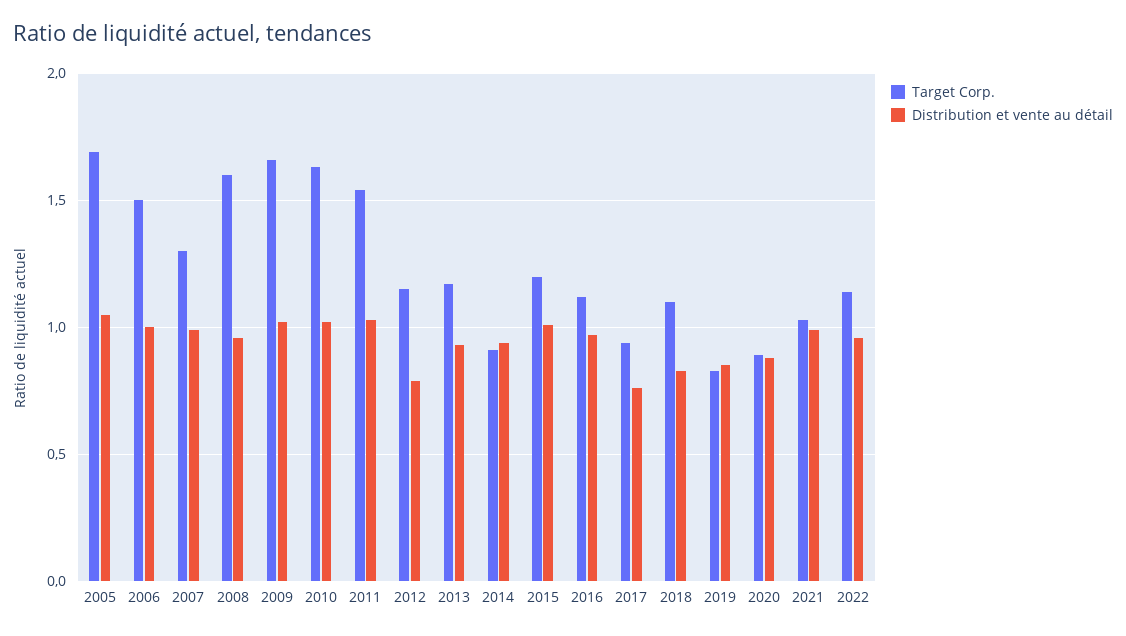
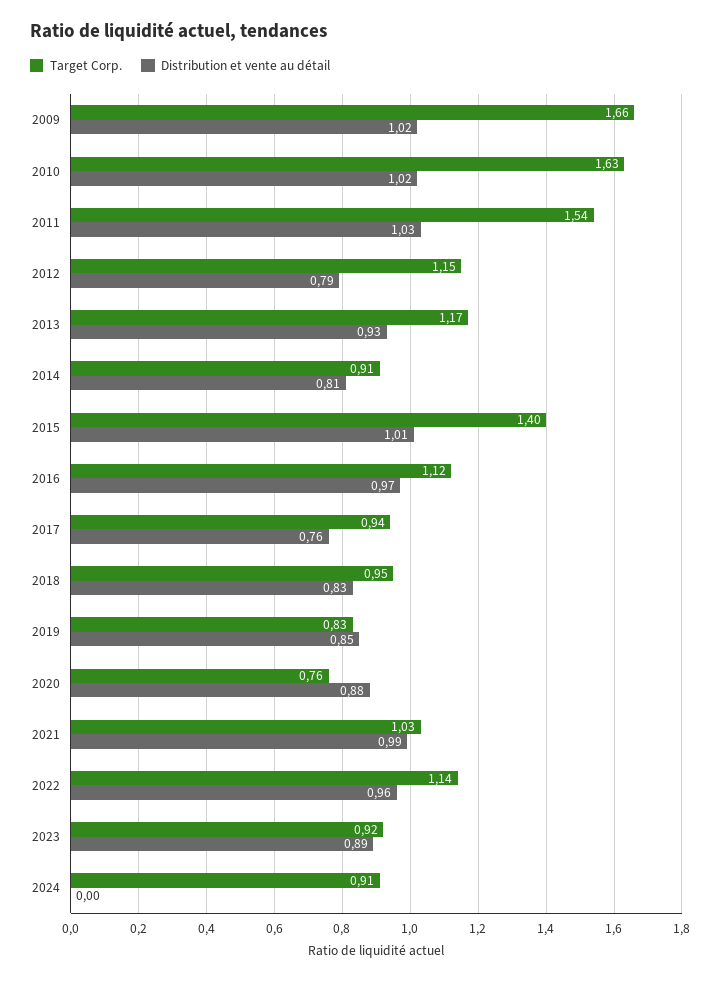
Target Corp., 2005: 1.7 -> none
Distribution et vente au détail, 2005: 1.05 -> none
Target Corp., 2006: 1.5 -> none
Distribution et vente au détail, 2006: 1 -> none
Target Corp., 2007: 1.3 -> none
Distribution et vente au détail, 2007: 1 -> none
Target Corp., 2008: 1.6 -> none
Distribution et vente au détail, 2008: 0.95 -> none
Distribution et vente au détail, 2014: 0.95 -> 0.81
Target Corp., 2015: 1.2 -> 1.4
Target Corp., 2018: 1.1 -> 0.95
Target Corp., 2020: 0.9 -> 0.76
Target Corp., 2023: none -> 0.92
Distribution et vente au détail, 2023: none -> 0.89
Target Corp., 2024: none -> 0.91
Distribution et vente au détail, 2024: none -> 0

